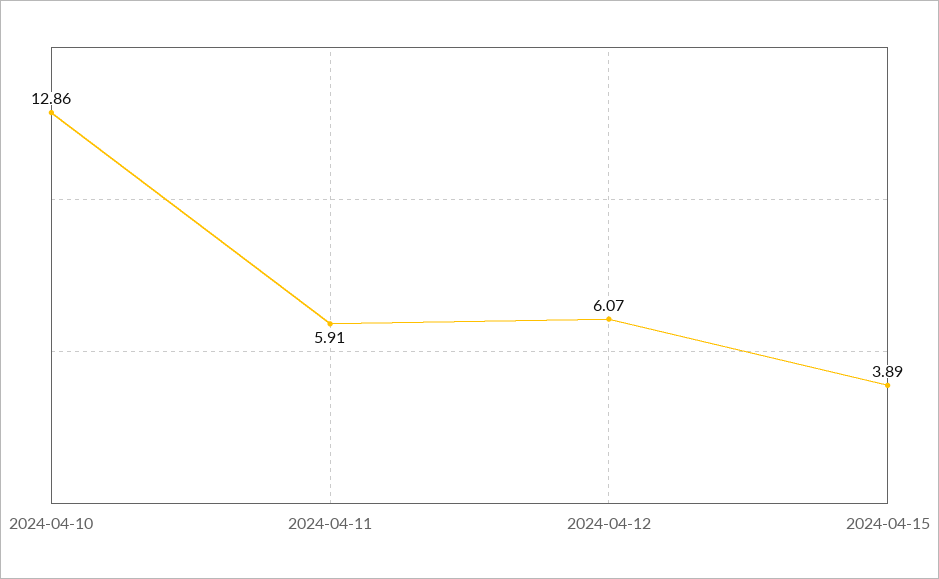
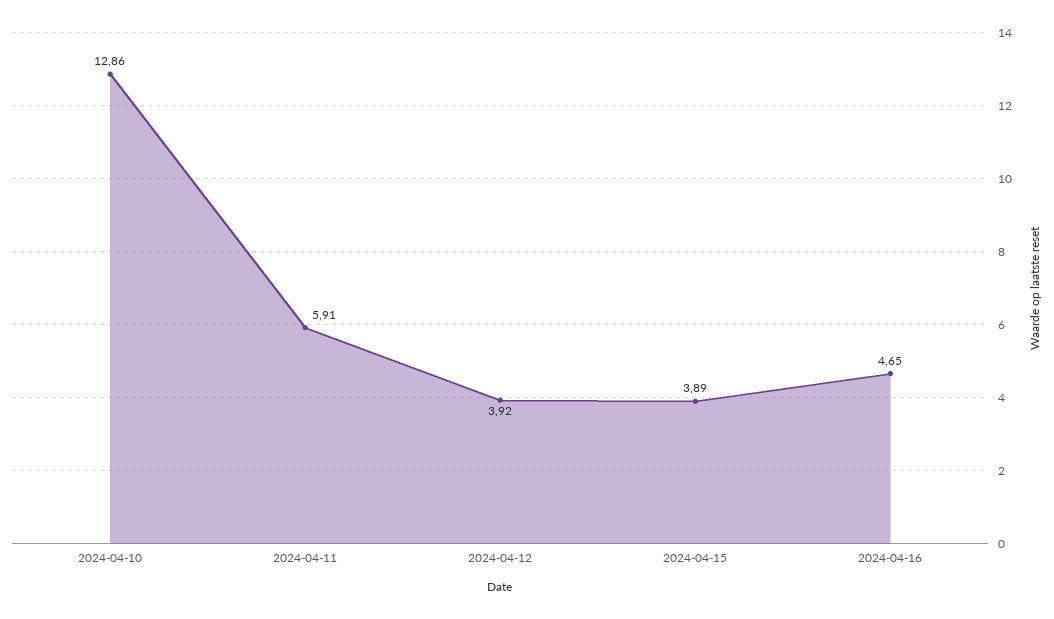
2024-04-12: 6.07 -> 3.92
2024-04-16: none -> 4.65

